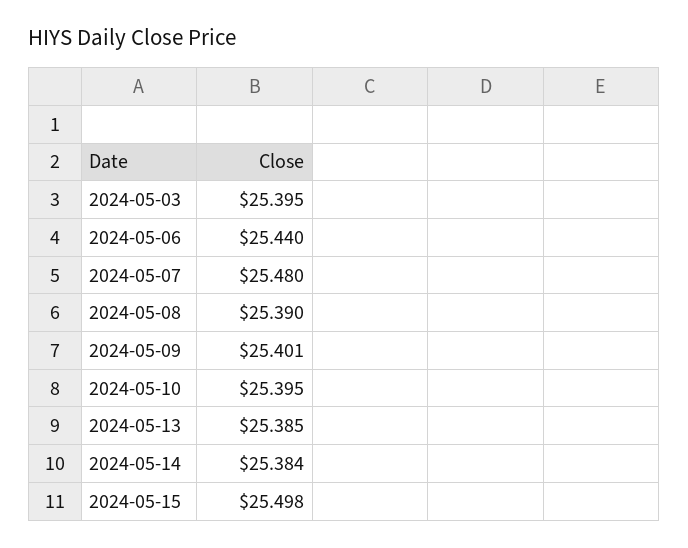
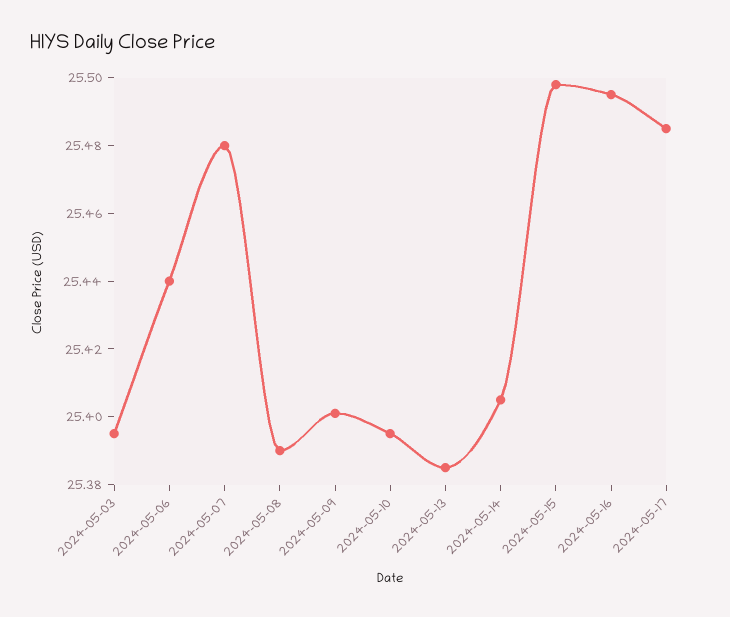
2024-05-14: 25.384 -> 25.405
2024-05-16: none -> 25.495
2024-05-17: none -> 25.485

